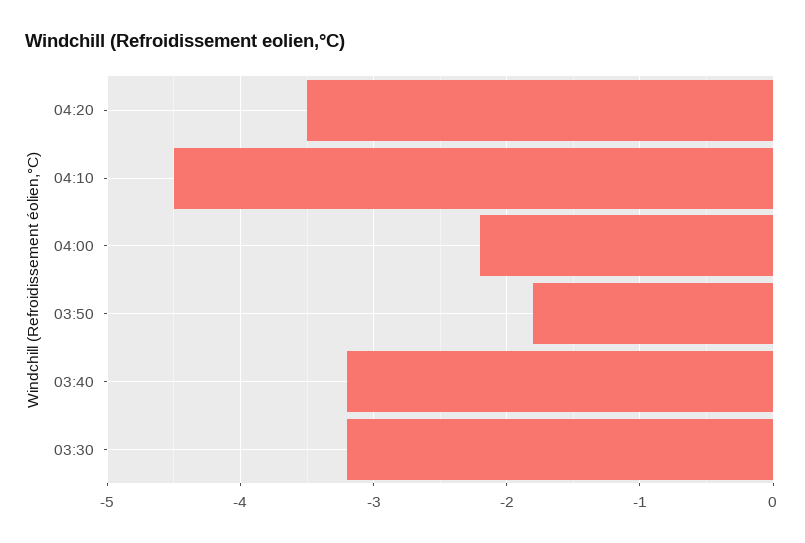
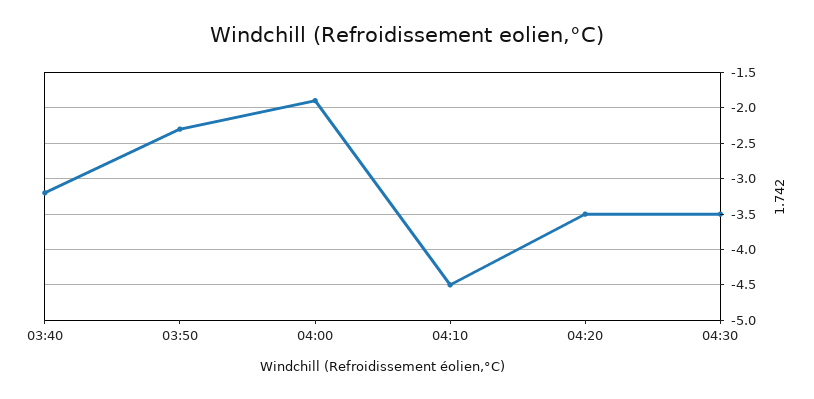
04:00: -2.2 -> -1.9
03:50: -1.8 -> -2.3
03:30: -3.2 -> none
04:30: none -> -3.5

